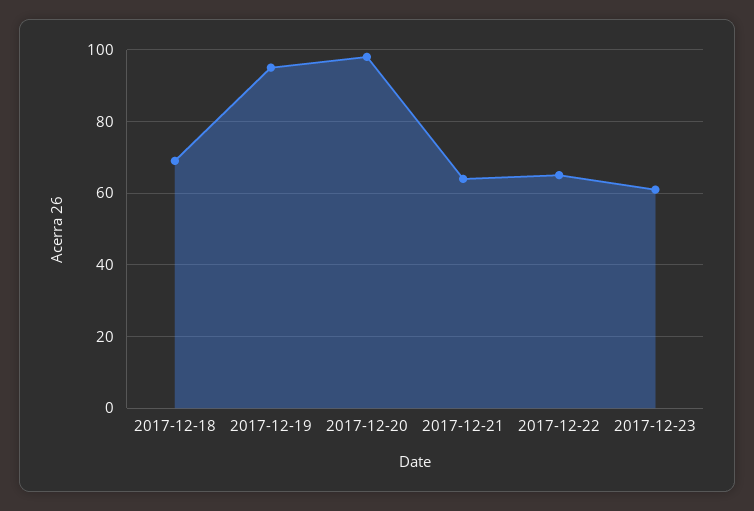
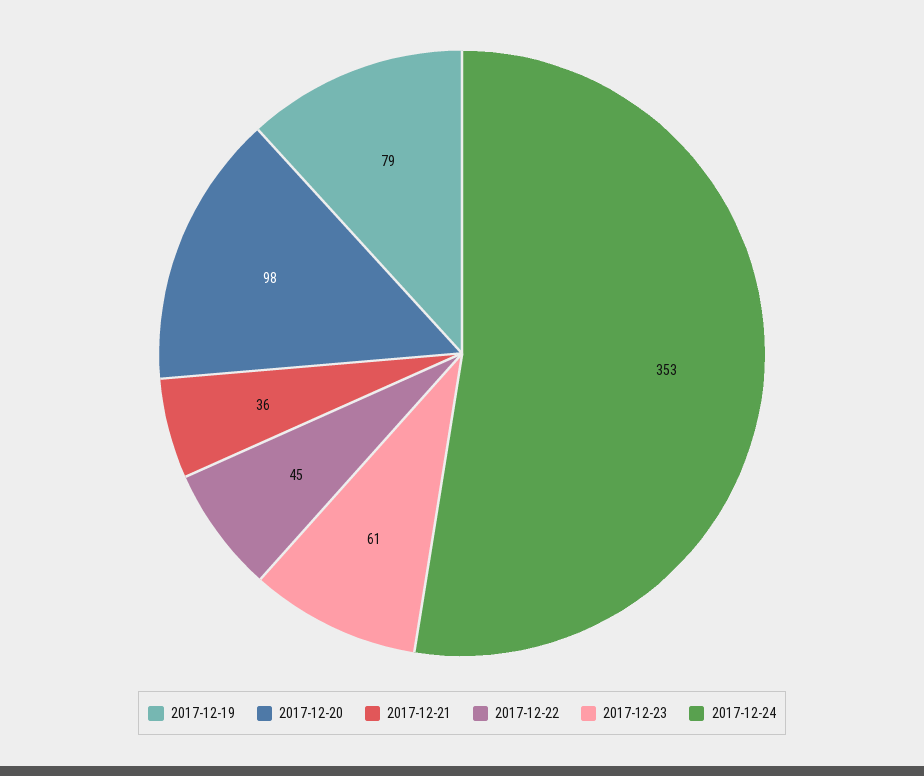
2017-12-18: 70 -> none
2017-12-19: 95 -> 79
2017-12-21: 65 -> 36
2017-12-22: 65 -> 45
2017-12-24: none -> 353

